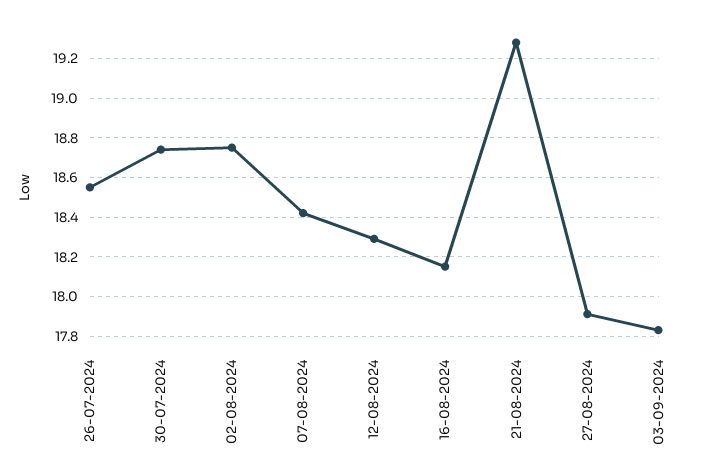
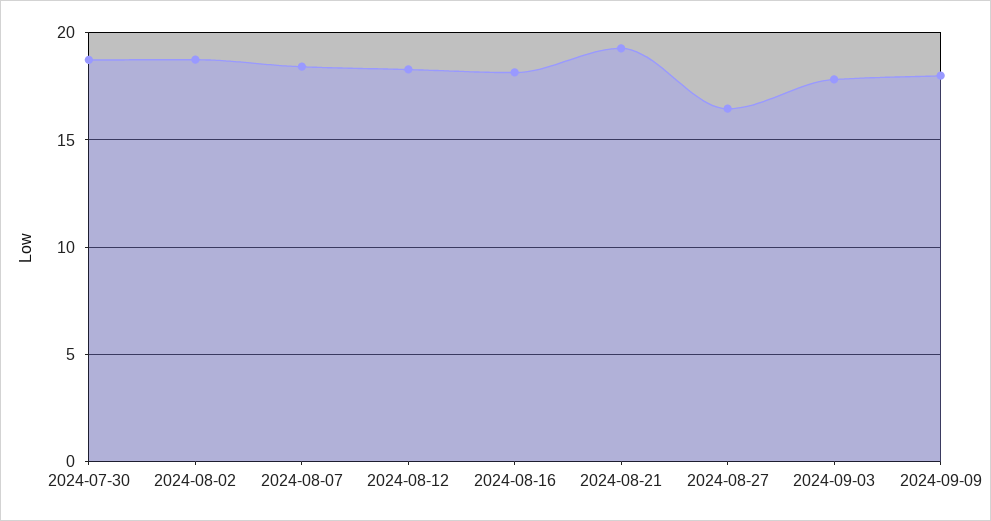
26-07-2024: 18.55 -> none
27-08-2024: 17.9 -> 16.5
2024-09-09: none -> 18

